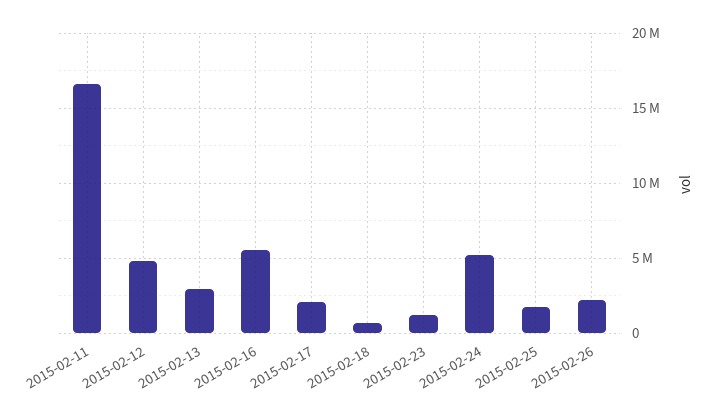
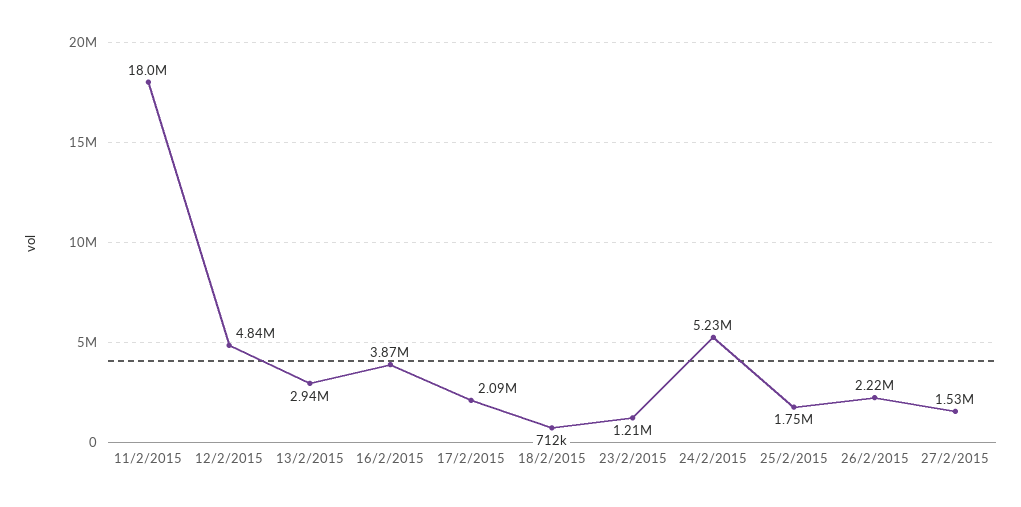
2015-02-11: 16500000 -> 18000000
2015-02-16: 5500000 -> 3870000
27/2/2015: none -> 1530000

